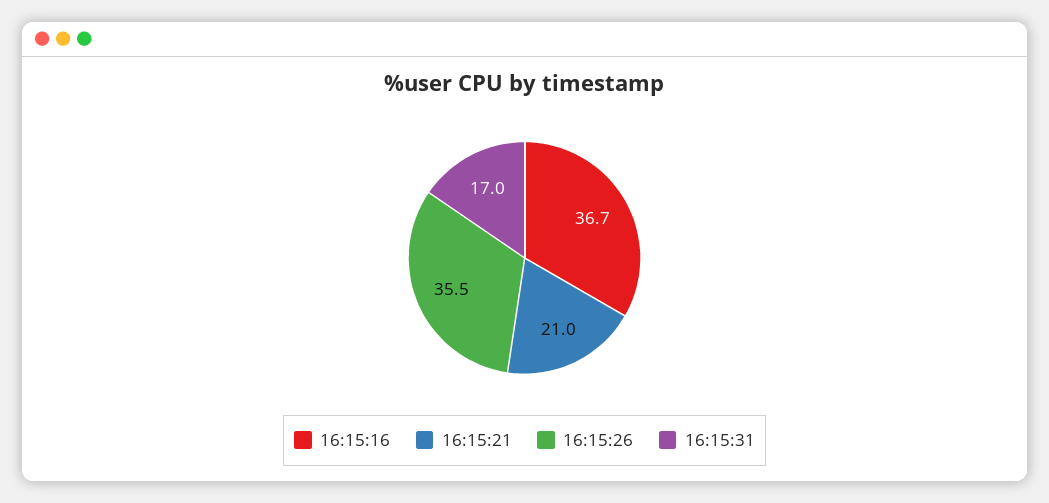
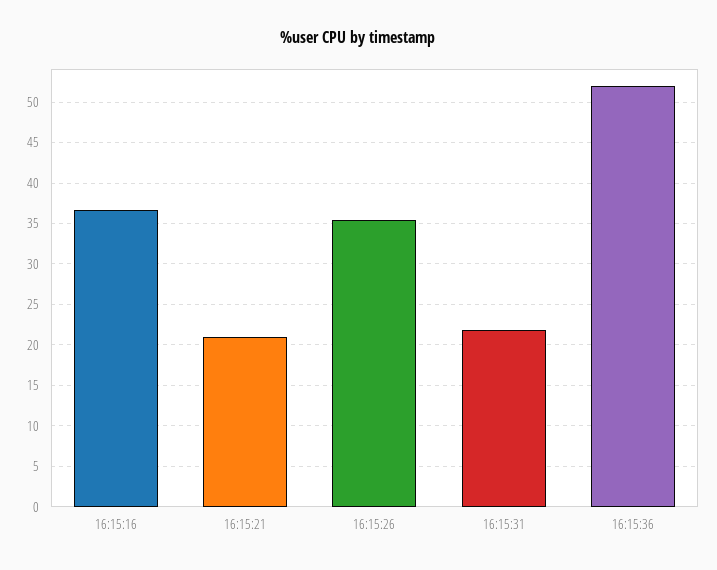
16:15:31: 17 -> 22
16:15:36: none -> 52

